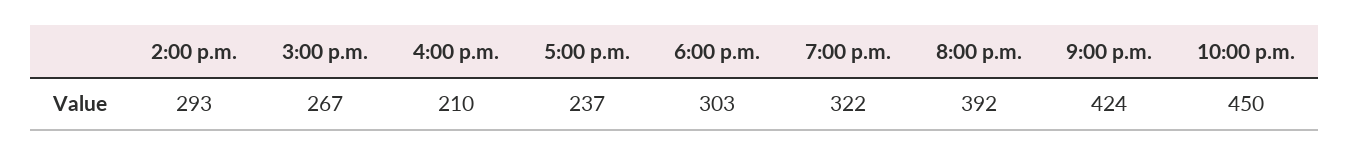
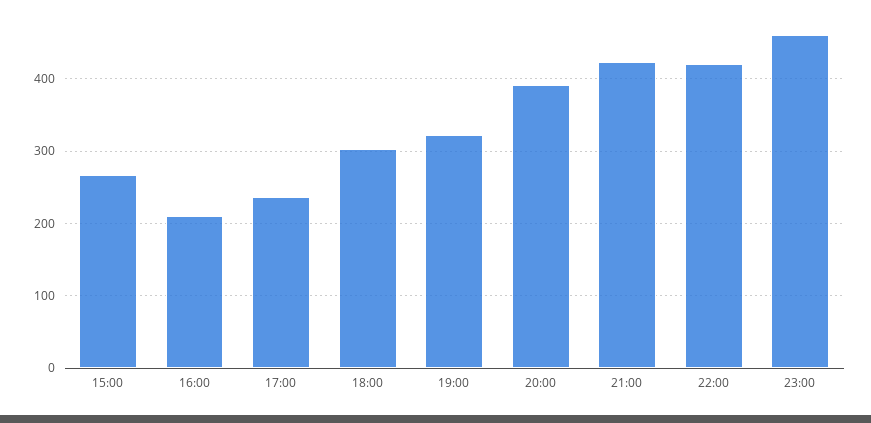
2:00 p.m.: 293 -> none
10:00 p.m.: 450 -> 420
23:00: none -> 460

